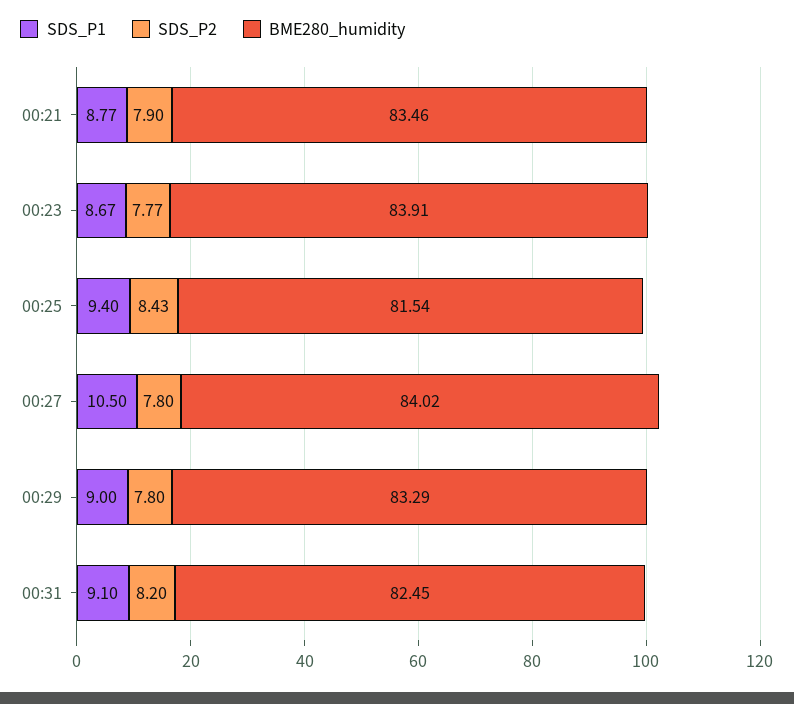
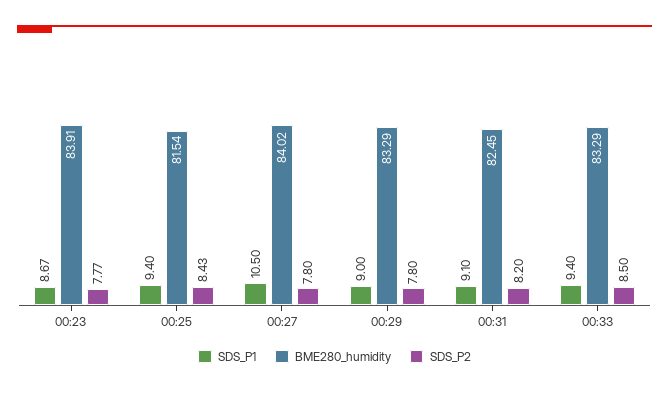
SDS_P1, 00:21: 8.77 -> none
SDS_P2, 00:21: 7.9 -> none
BME280_humidity, 00:21: 83.46 -> none
SDS_P1, 00:33: none -> 9.4
BME280_humidity, 00:33: none -> 83.29
SDS_P2, 00:33: none -> 8.5

